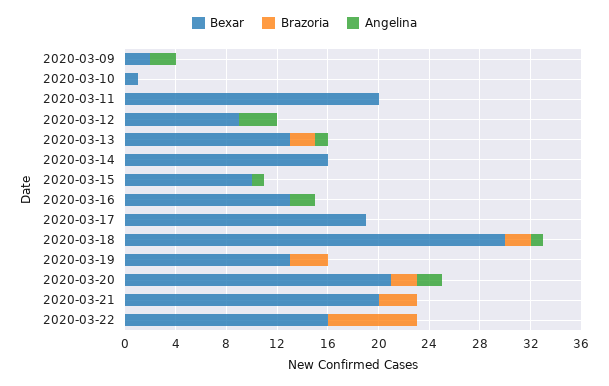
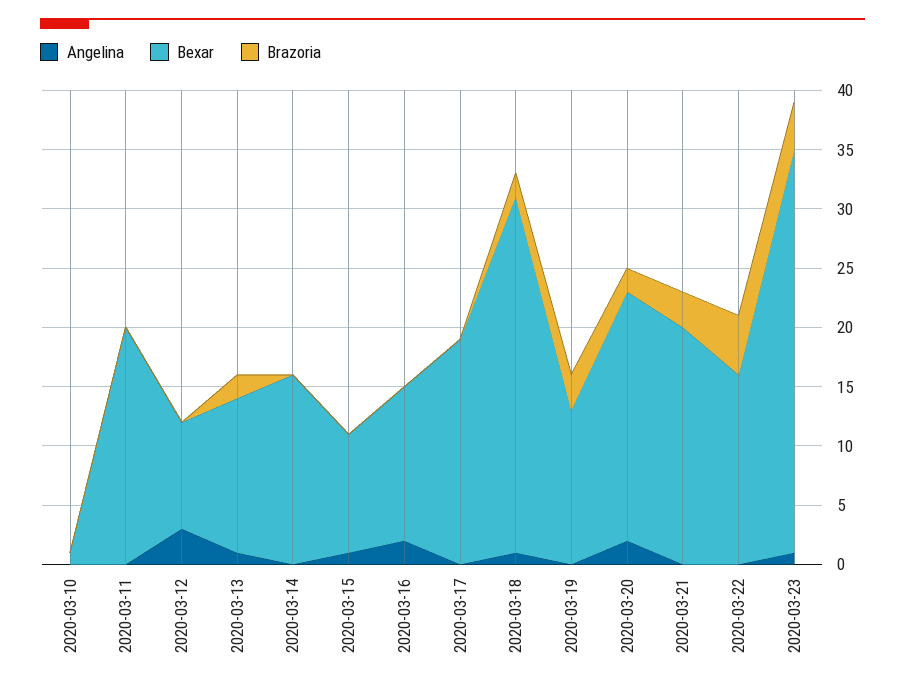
Bexar, 2020-03-09: 2 -> none
Brazoria, 2020-03-09: 0 -> none
Angelina, 2020-03-09: 2 -> none
Brazoria, 2020-03-22: 7 -> 5
Angelina, 2020-03-23: none -> 1
Bexar, 2020-03-23: none -> 34
Brazoria, 2020-03-23: none -> 4

